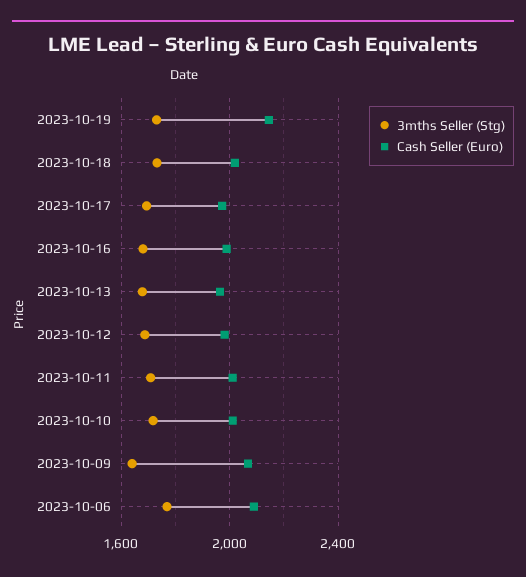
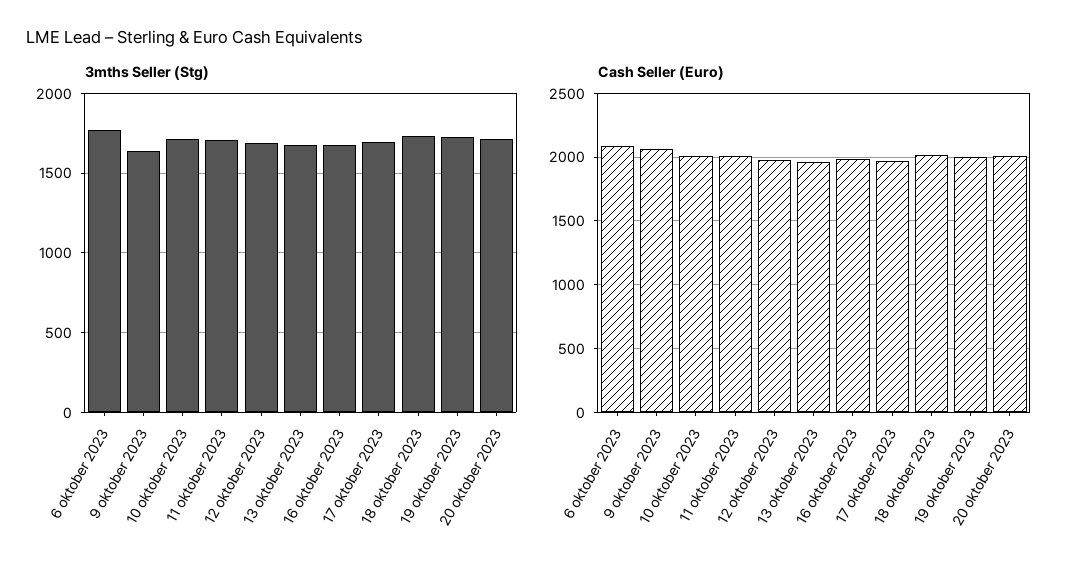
Cash Seller (Euro), 2023-10-19: 2150 -> 2000
3mths Seller (Stg), 20 oktober 2023: none -> 1700
Cash Seller (Euro), 20 oktober 2023: none -> 2000

